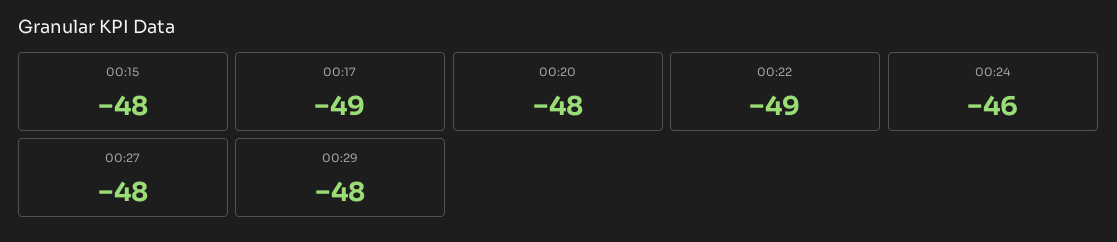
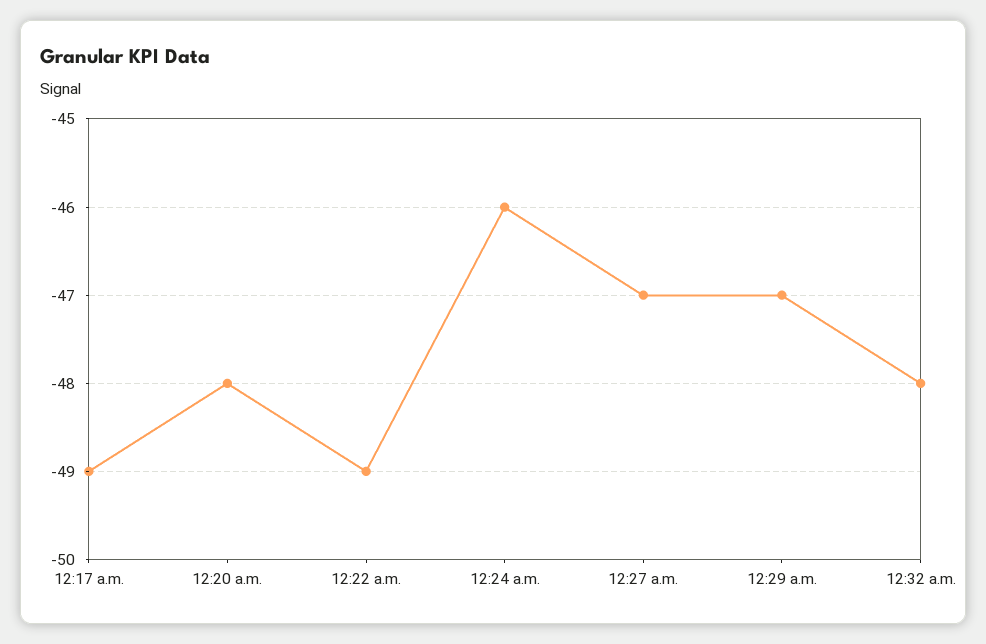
00:15: -48 -> none
00:27: -48 -> -47
00:29: -48 -> -47
12:32 a.m.: none -> -48

